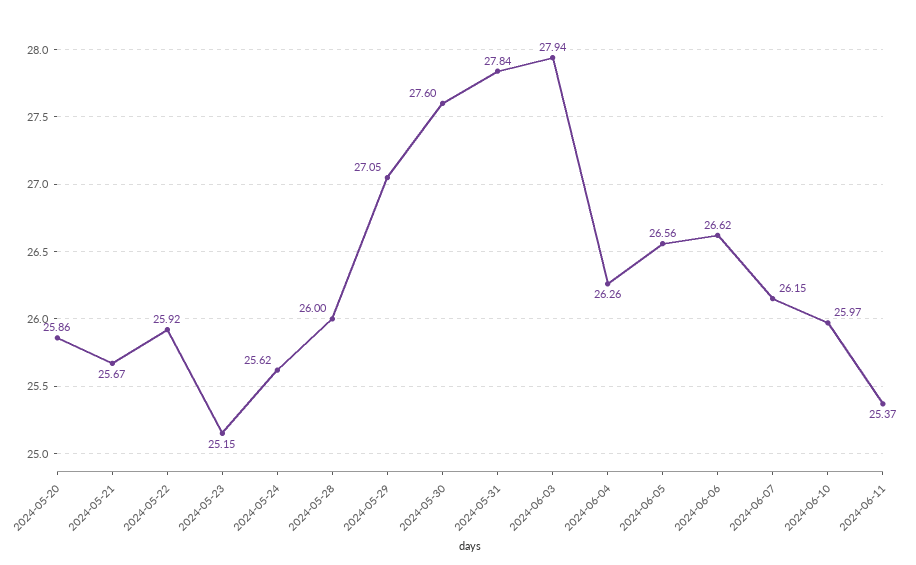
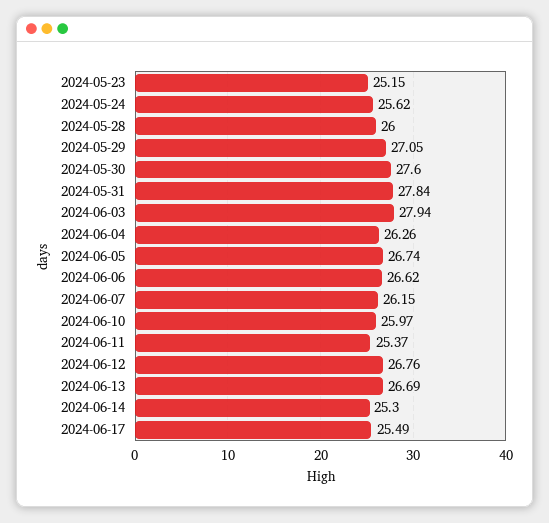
2024-05-20: 25.86 -> none
2024-05-21: 25.67 -> none
2024-05-22: 25.92 -> none
2024-06-05: 26.56 -> 26.74
2024-06-12: none -> 26.76
2024-06-13: none -> 26.69
2024-06-14: none -> 25.3
2024-06-17: none -> 25.49

